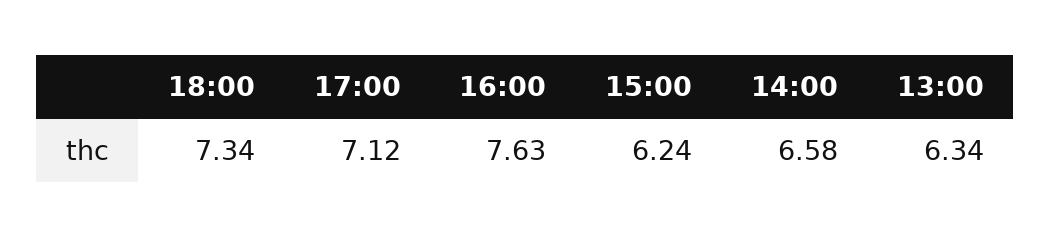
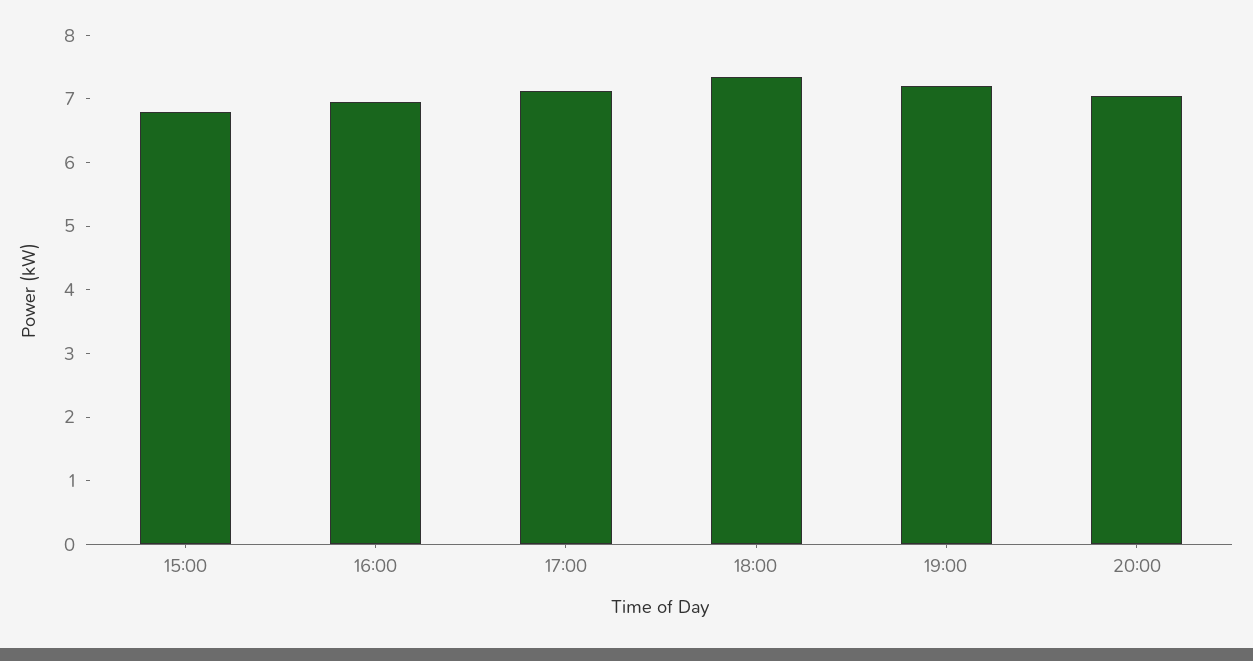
16:00: 7.63 -> 7
15:00: 6.24 -> 6.8
14:00: 6.58 -> none
13:00: 6.34 -> none
19:00: none -> 7.2
20:00: none -> 7

